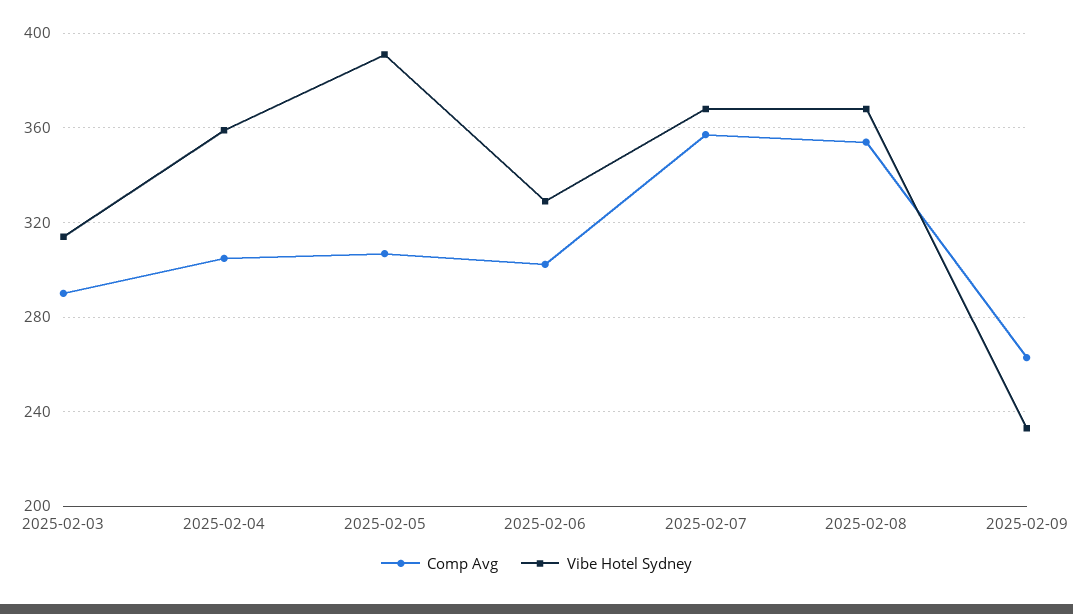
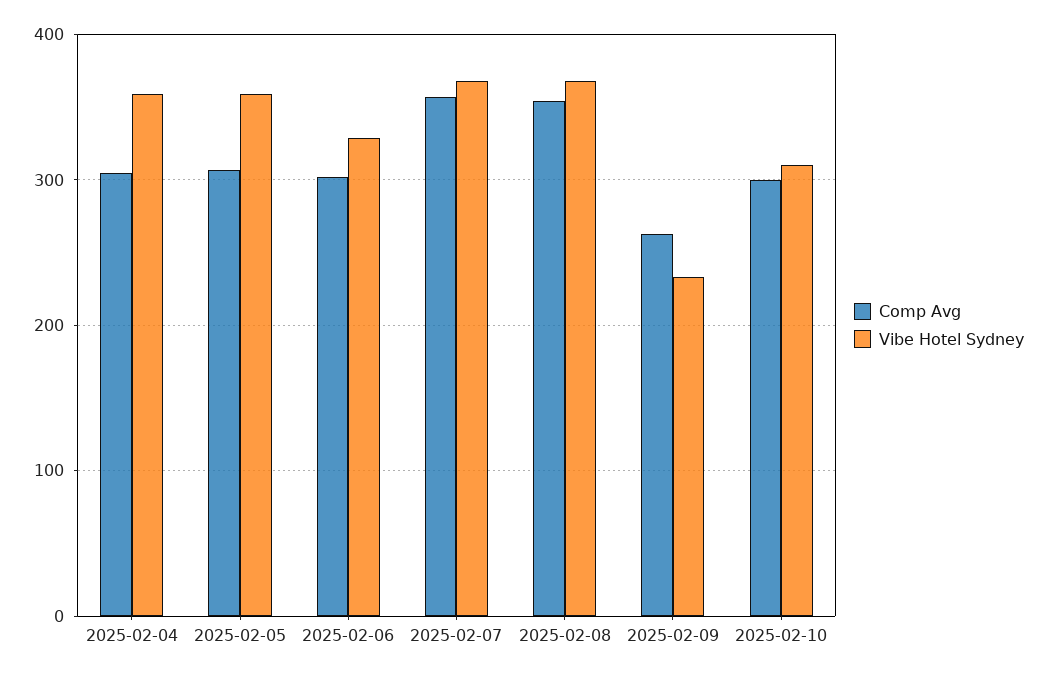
Comp Avg, 2025-02-03: 290 -> none
Vibe Hotel Sydney, 2025-02-03: 315 -> none
Vibe Hotel Sydney, 2025-02-05: 390 -> 360
Comp Avg, 2025-02-10: none -> 300
Vibe Hotel Sydney, 2025-02-10: none -> 310

